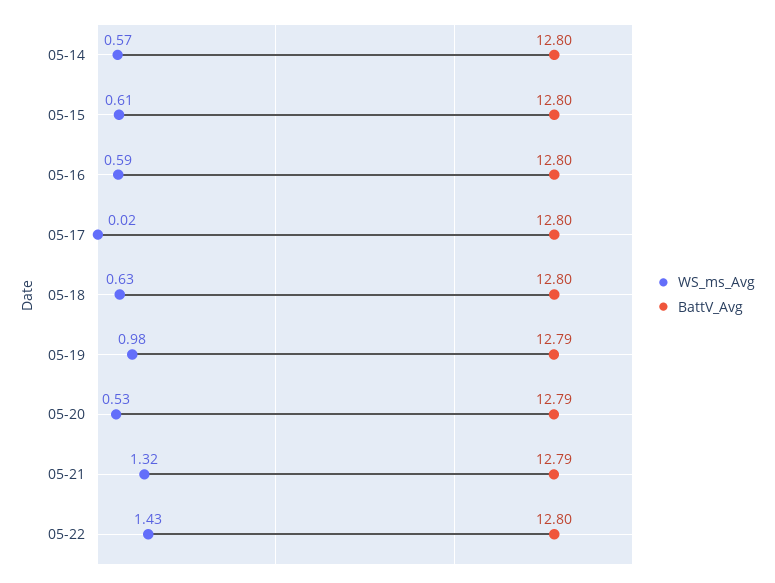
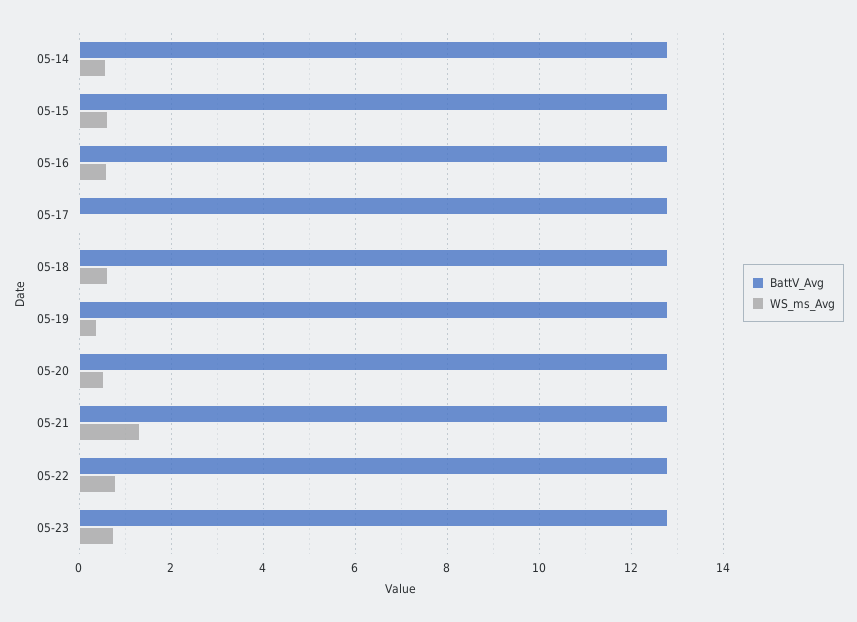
WS_ms_Avg, 05-19: 0.98 -> 0.4
WS_ms_Avg, 05-22: 1.43 -> 0.8
BattV_Avg, 05-23: none -> 12.8
WS_ms_Avg, 05-23: none -> 0.8

